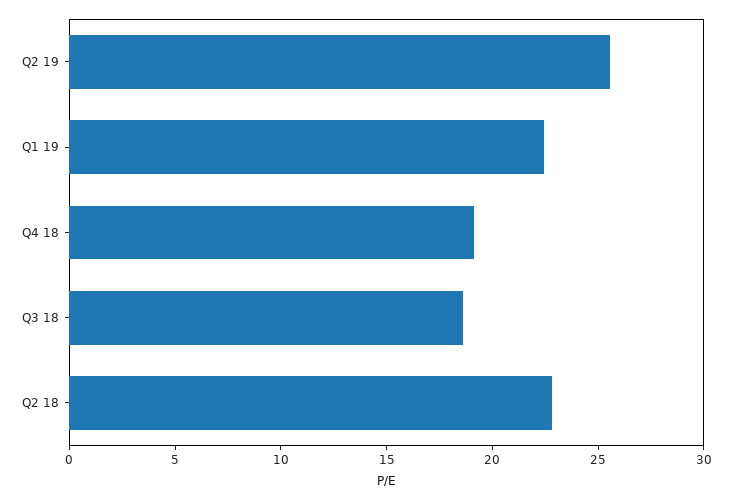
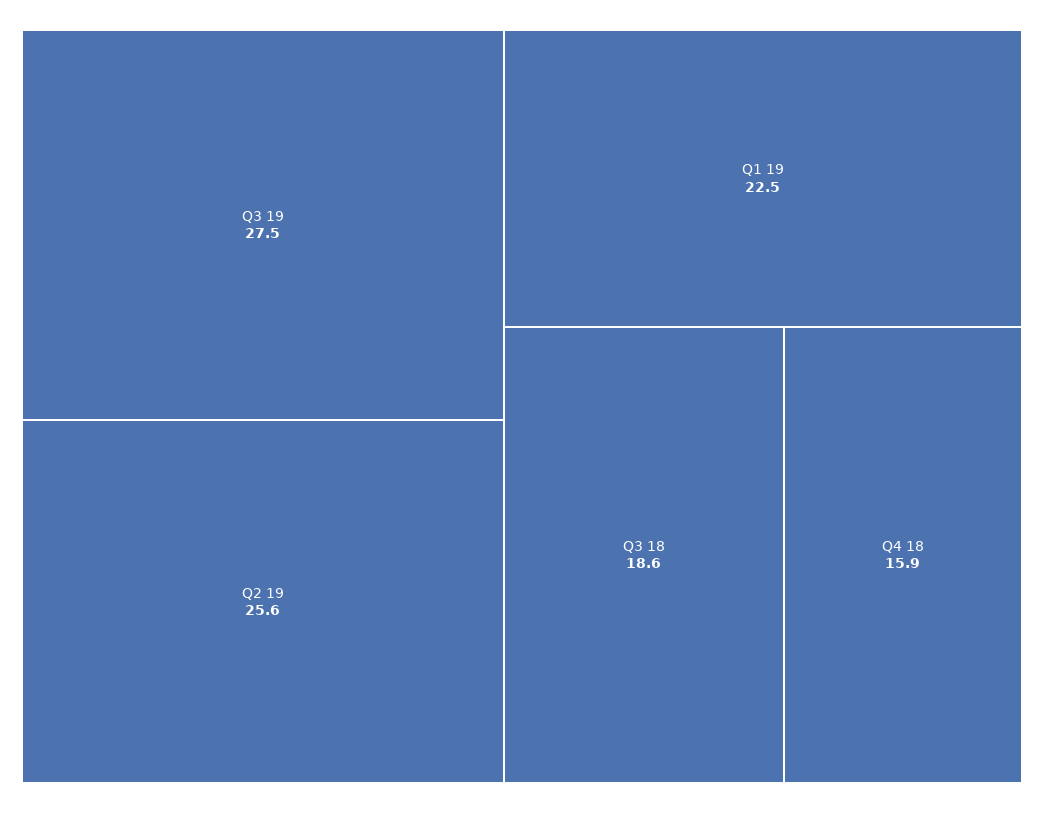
Q4 18: 19 -> 15.9
Q2 18: 23 -> none
Q3 19: none -> 27.5

